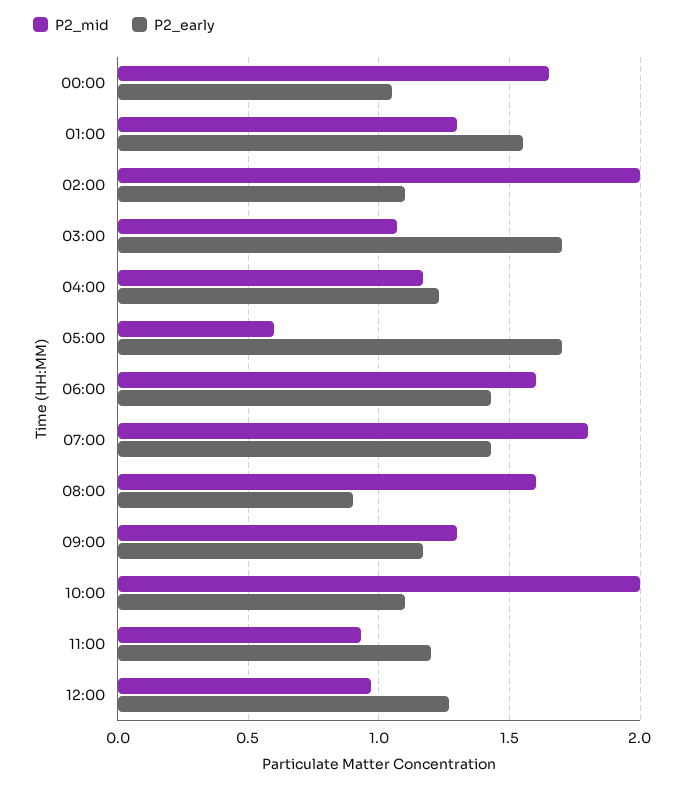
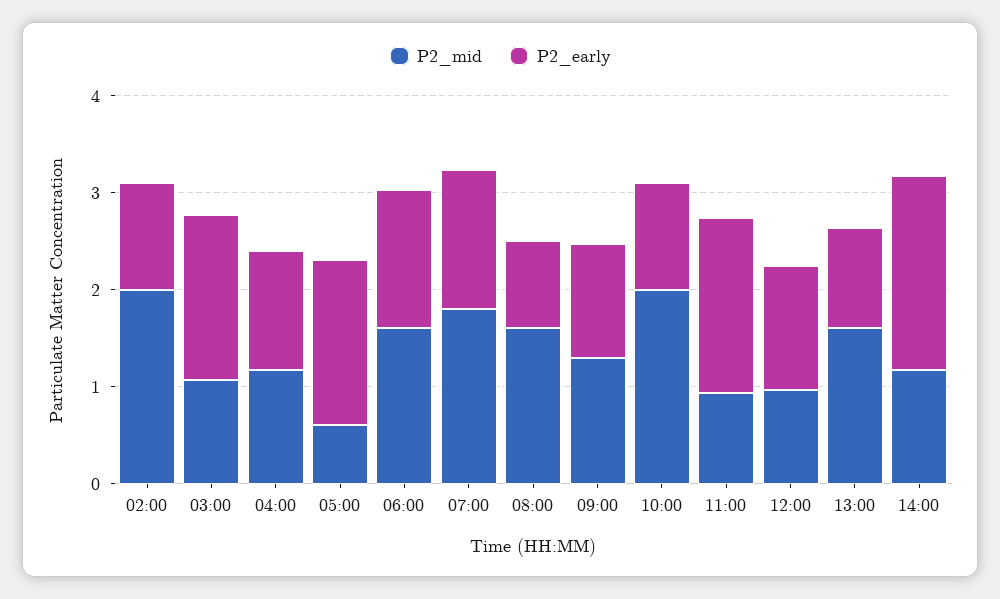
P2_mid, 00:00: 1.65 -> none
P2_early, 00:00: 1.05 -> none
P2_mid, 01:00: 1.3 -> none
P2_early, 01:00: 1.55 -> none
P2_early, 11:00: 1.2 -> 1.8
P2_mid, 13:00: none -> 1.6
P2_early, 13:00: none -> 1
P2_mid, 14:00: none -> 1.2
P2_early, 14:00: none -> 2

